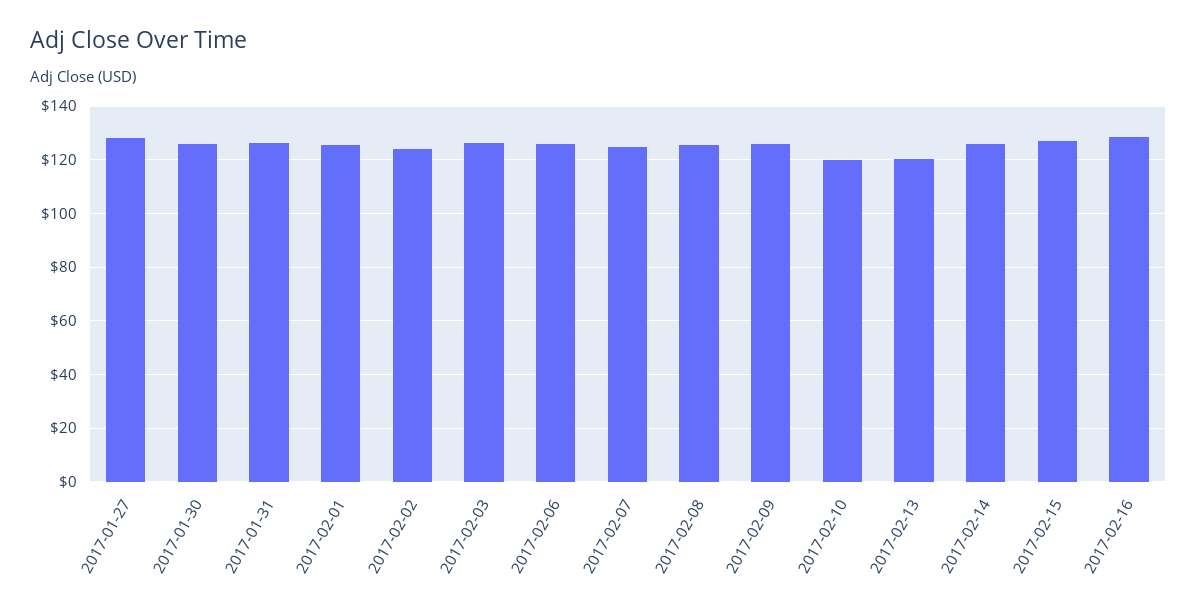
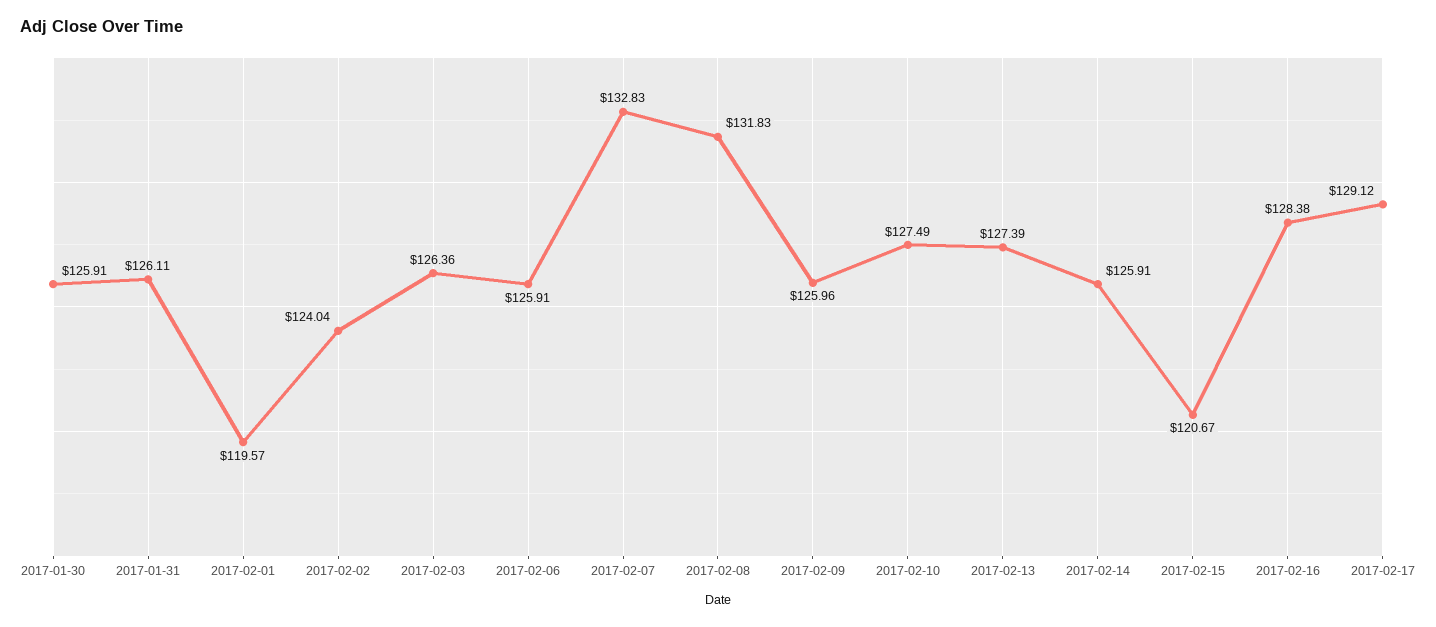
2017-01-27: 127.5 -> none
2017-02-01: 125 -> 119.57
2017-02-07: 125 -> 132.83
2017-02-08: 125 -> 131.83
2017-02-10: 120 -> 127.49
2017-02-13: 120 -> 127.39
2017-02-15: 127.5 -> 120.67
2017-02-17: none -> 129.12

